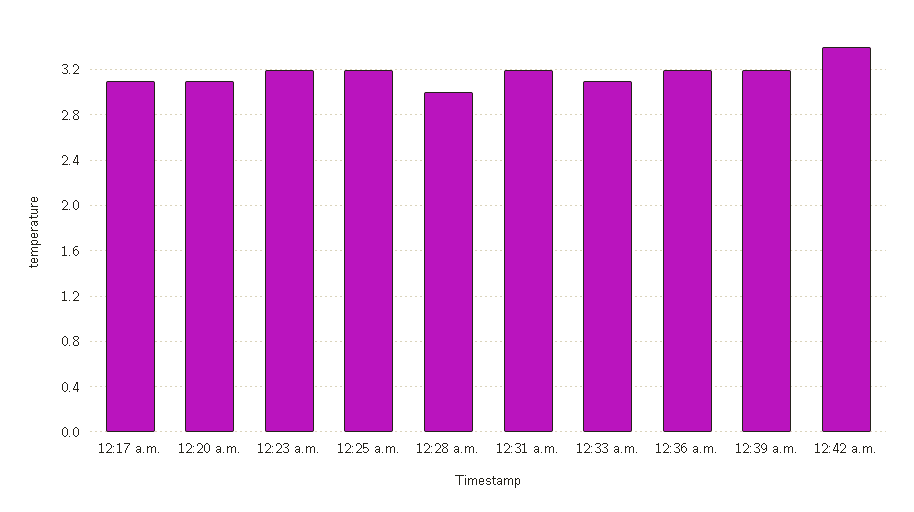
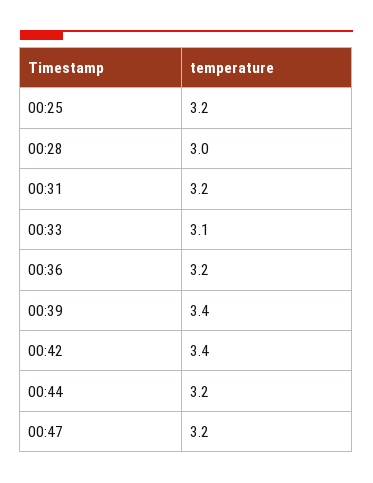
12:17 a.m.: 3.1 -> none
12:20 a.m.: 3.1 -> none
12:23 a.m.: 3.2 -> none
12:39 a.m.: 3.2 -> 3.4
00:44: none -> 3.2
00:47: none -> 3.2

